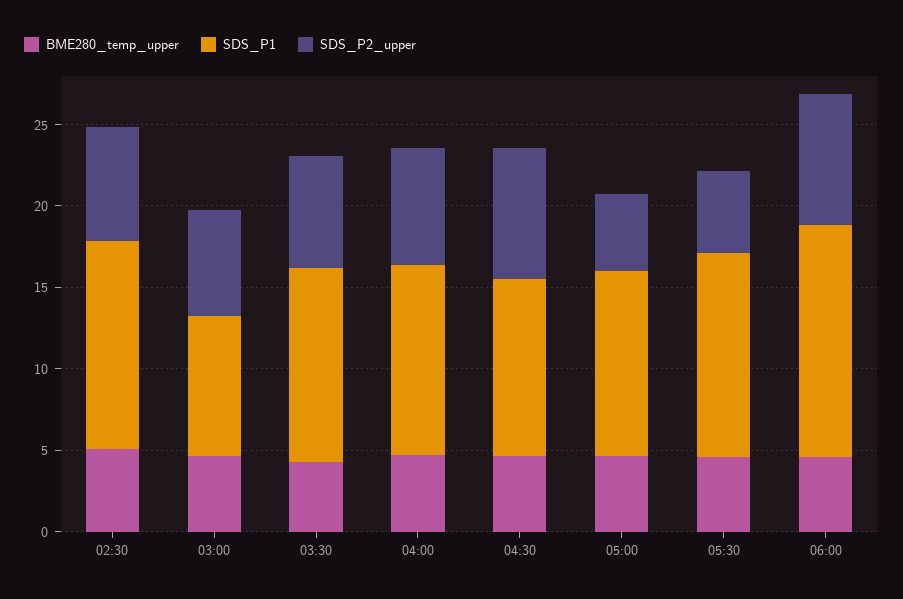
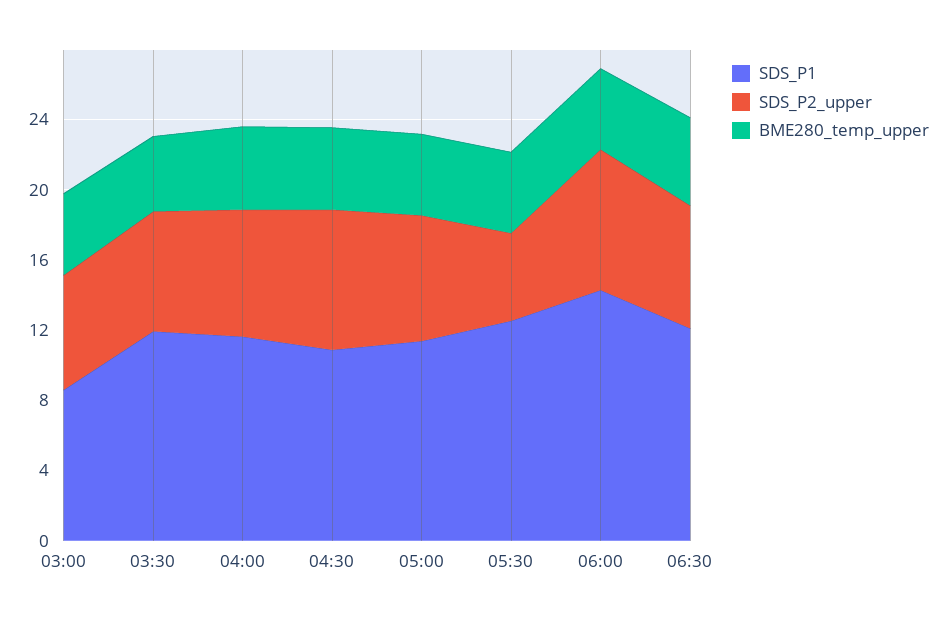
BME280_temp_upper, 02:30: 5 -> none
SDS_P1, 02:30: 13 -> none
SDS_P2_upper, 02:30: 7 -> none
SDS_P2_upper, 05:00: 5 -> 7
SDS_P1, 06:30: none -> 12
SDS_P2_upper, 06:30: none -> 7
BME280_temp_upper, 06:30: none -> 5

